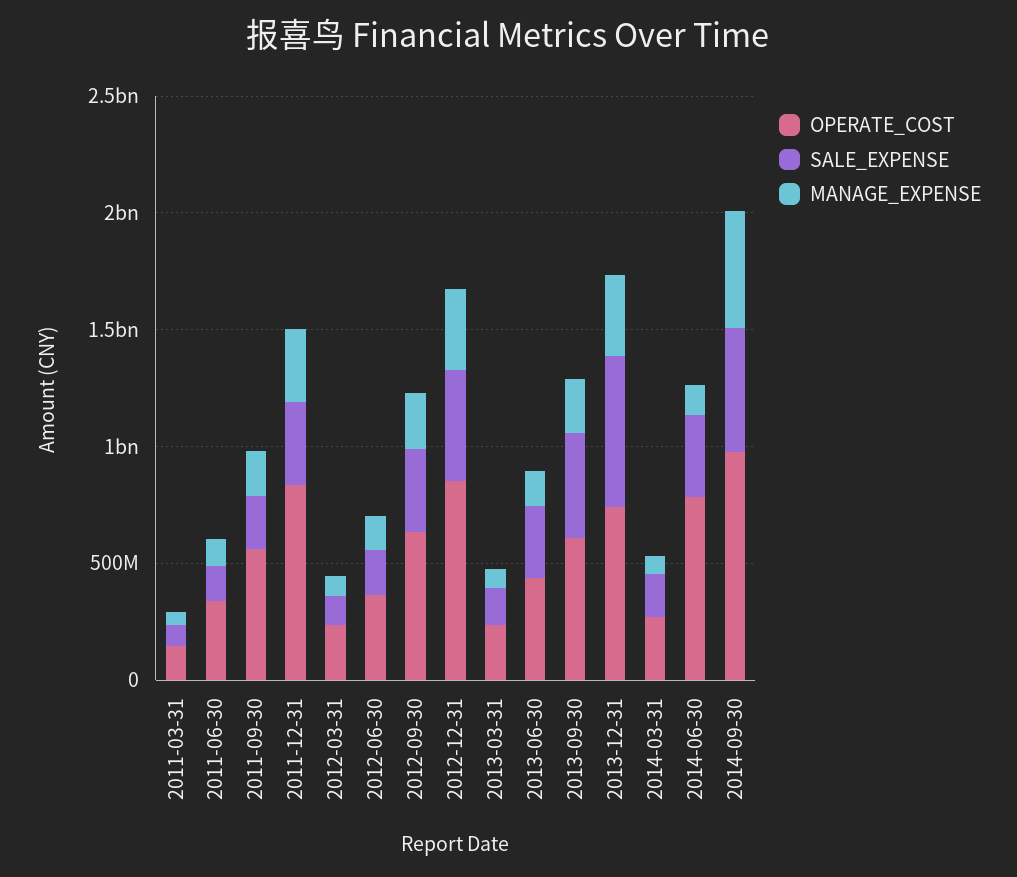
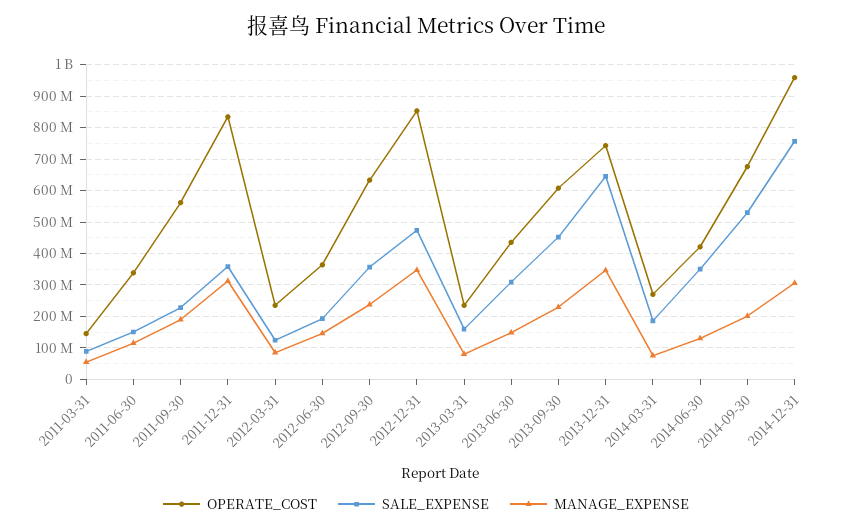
OPERATE_COST, 2014-06-30: 800000000 -> 420000000
OPERATE_COST, 2014-09-30: 1000000000 -> 680000000
MANAGE_EXPENSE, 2014-09-30: 500000000 -> 200000000
OPERATE_COST, 2014-12-31: none -> 960000000
SALE_EXPENSE, 2014-12-31: none -> 760000000
MANAGE_EXPENSE, 2014-12-31: none -> 300000000

